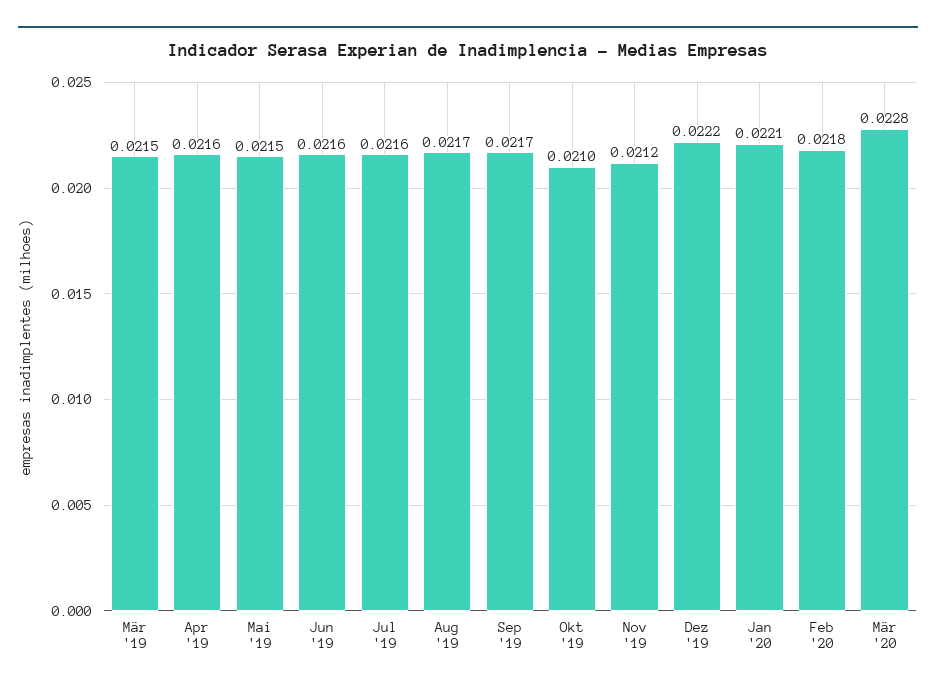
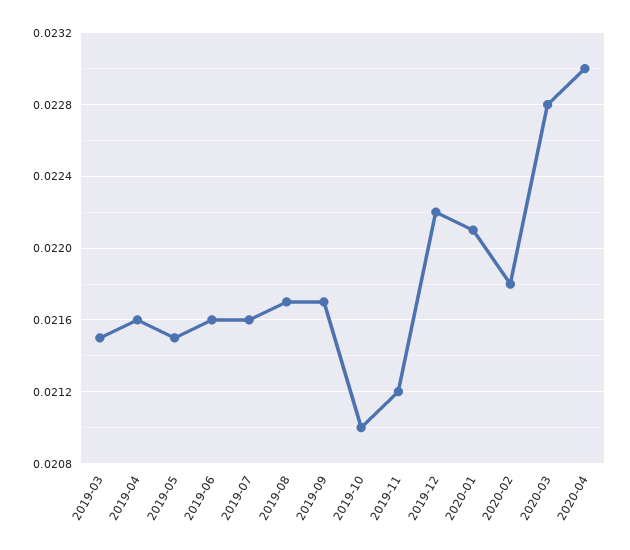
2020-04: none -> 0.023

